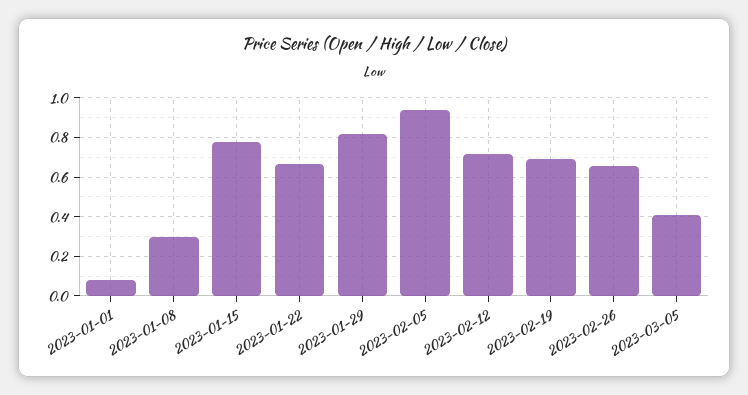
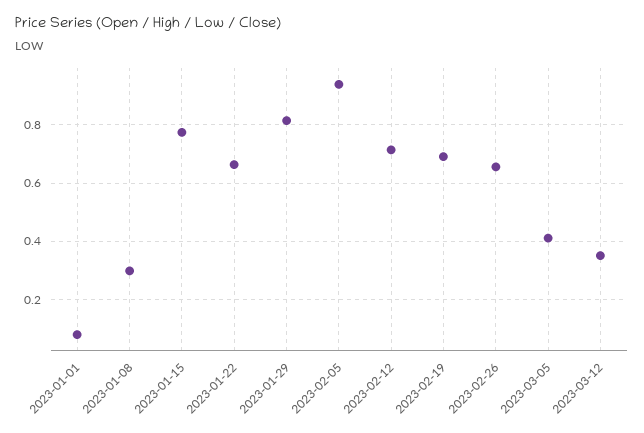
2023-03-12: none -> 0.35

